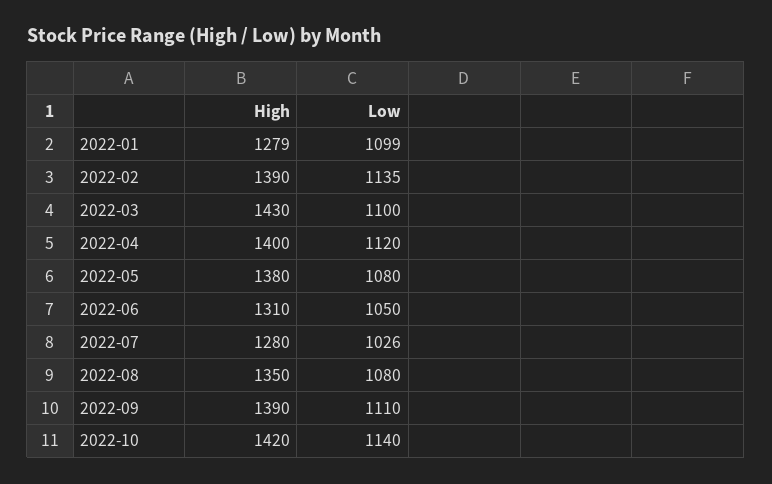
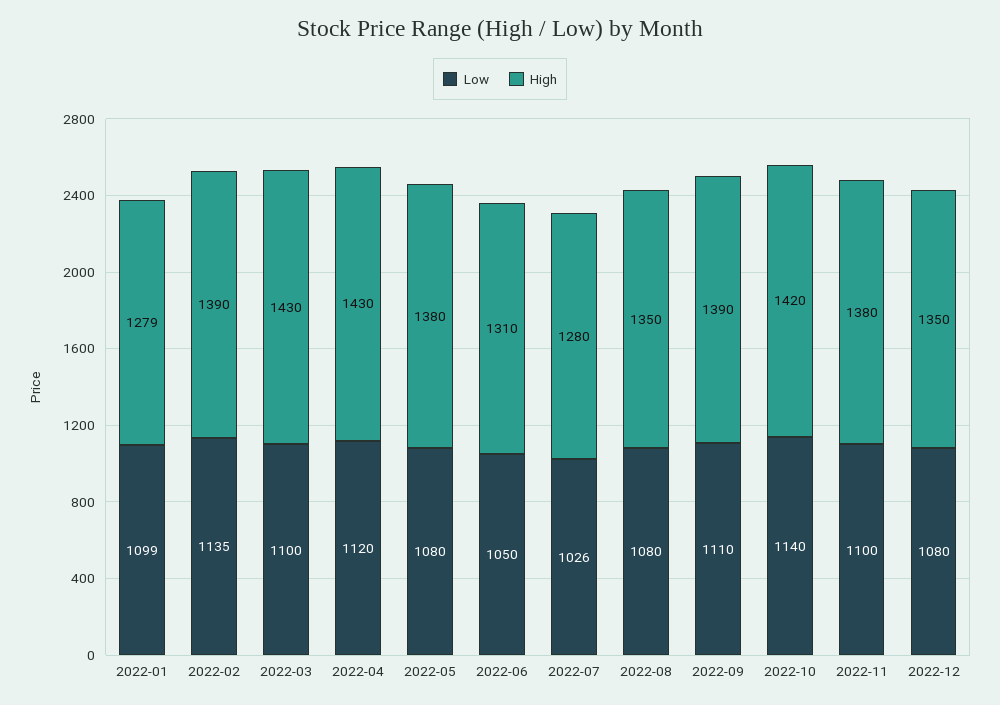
High, 2022-04: 1400 -> 1430
Low, 2022-11: none -> 1100
High, 2022-11: none -> 1380
Low, 2022-12: none -> 1080
High, 2022-12: none -> 1350

